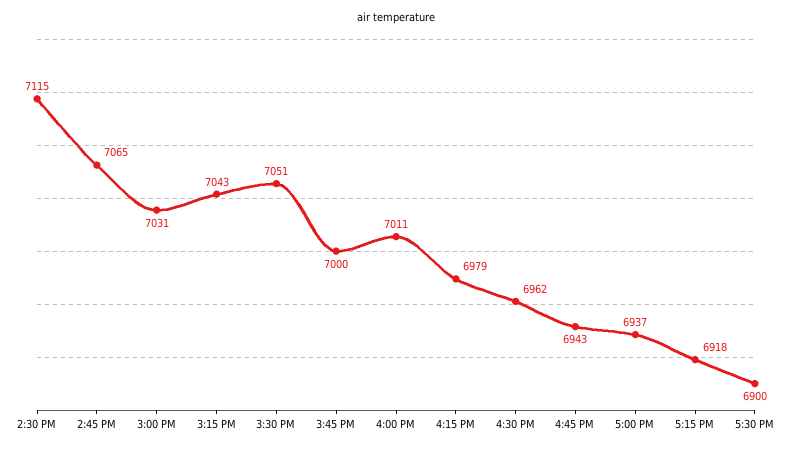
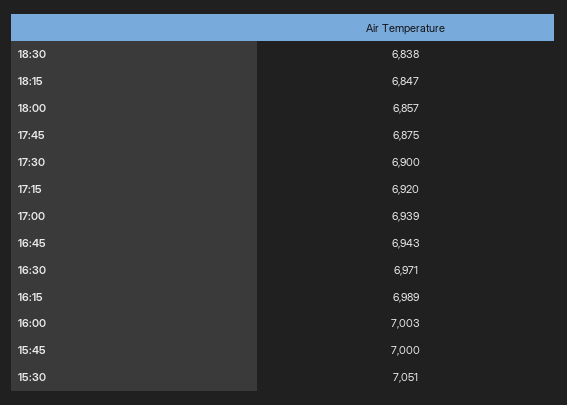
2:30 PM: 7115 -> none
2:45 PM: 7065 -> none
3:00 PM: 7031 -> none
3:15 PM: 7043 -> none
4:00 PM: 7011 -> 7003
4:15 PM: 6979 -> 6989
4:30 PM: 6962 -> 6971
5:00 PM: 6937 -> 6939
5:15 PM: 6918 -> 6920
18:30: none -> 6838
18:15: none -> 6847
18:00: none -> 6857
17:45: none -> 6875

